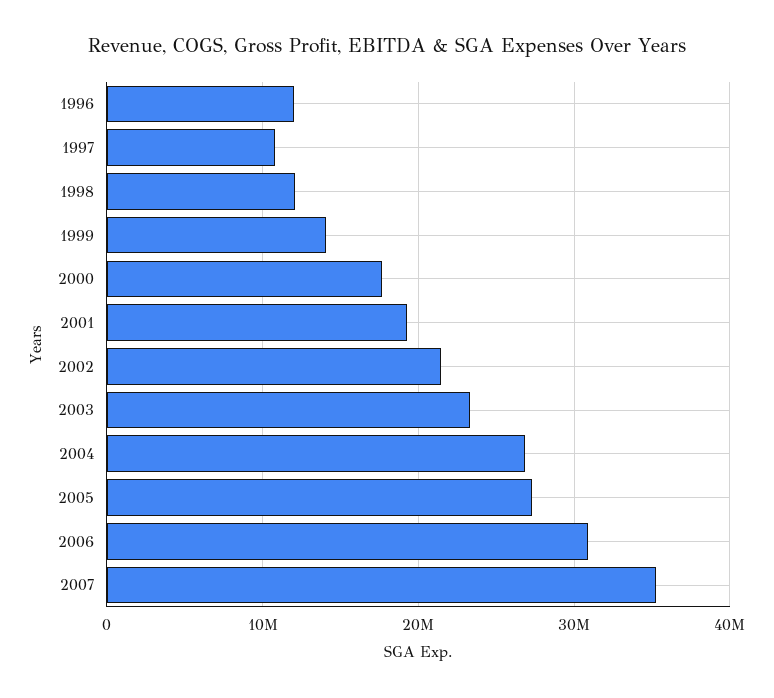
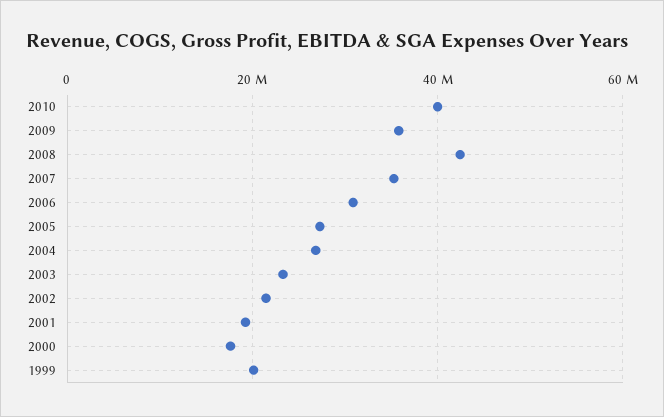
1996: 12000000 -> none
1997: 11000000 -> none
1998: 12000000 -> none
1999: 14000000 -> 20000000
2010: none -> 40000000
2009: none -> 36000000
2008: none -> 42000000

